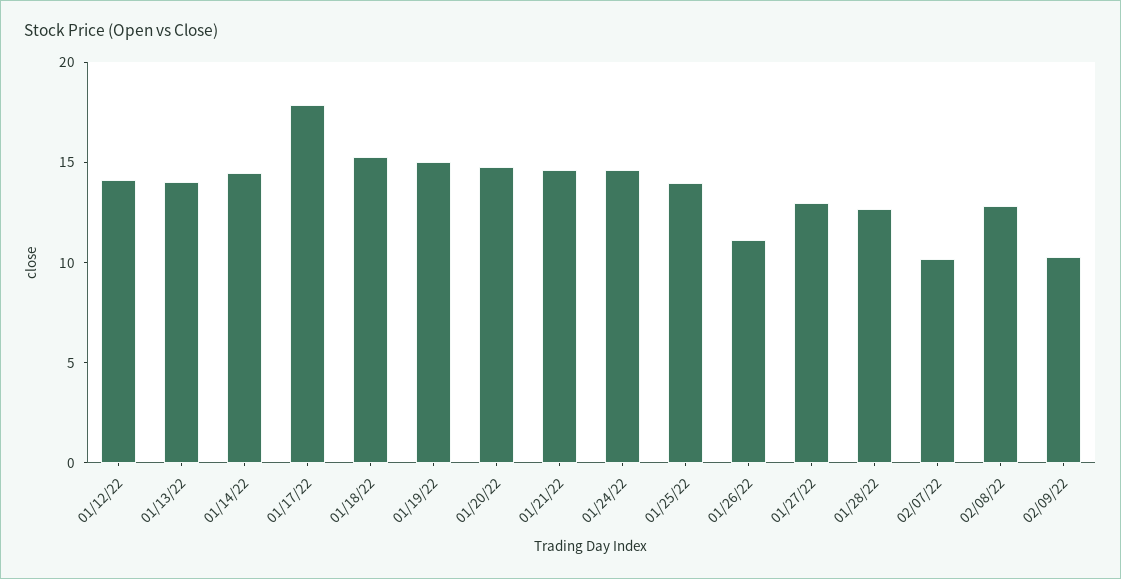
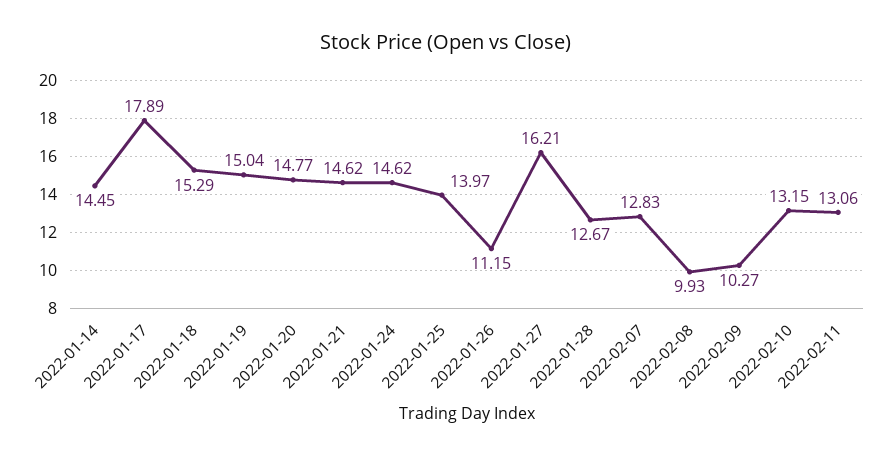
01/12/22: 14 -> none
01/13/22: 14 -> none
01/27/22: 13 -> 16.21
02/07/22: 10 -> 12.83
02/08/22: 13 -> 9.93
2022-02-10: none -> 13.15
2022-02-11: none -> 13.06

